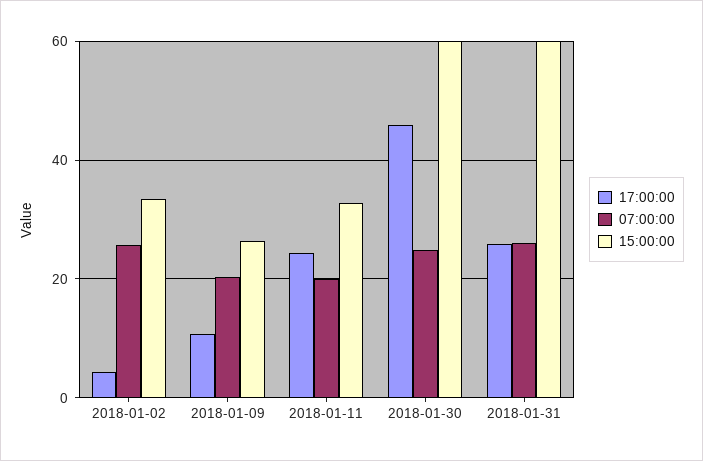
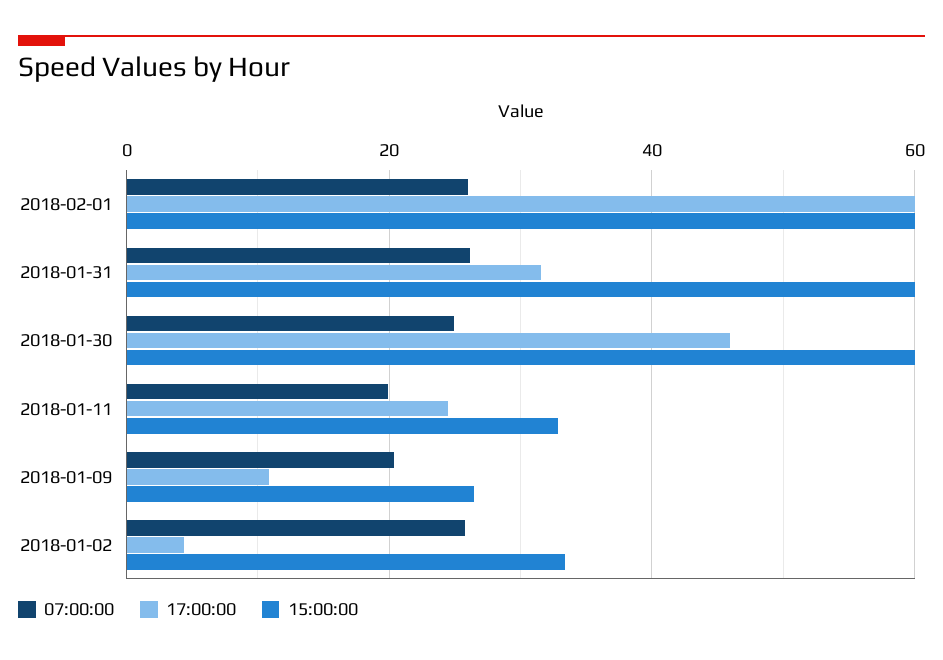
17:00:00, 2018-01-31: 26 -> 32
07:00:00, 2018-02-01: none -> 26
17:00:00, 2018-02-01: none -> 60
15:00:00, 2018-02-01: none -> 60

